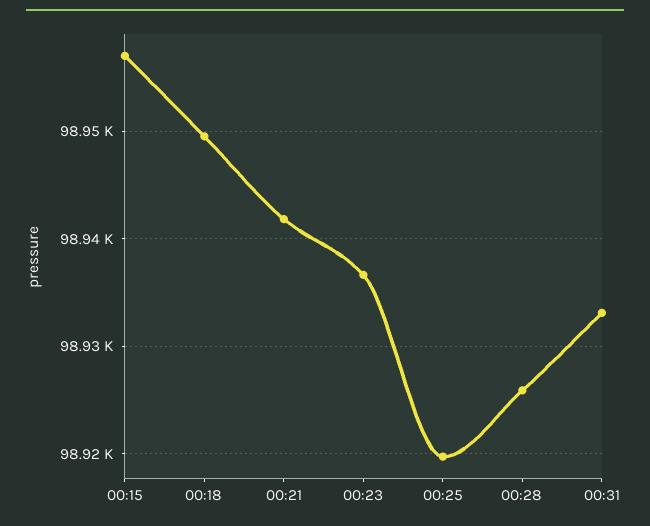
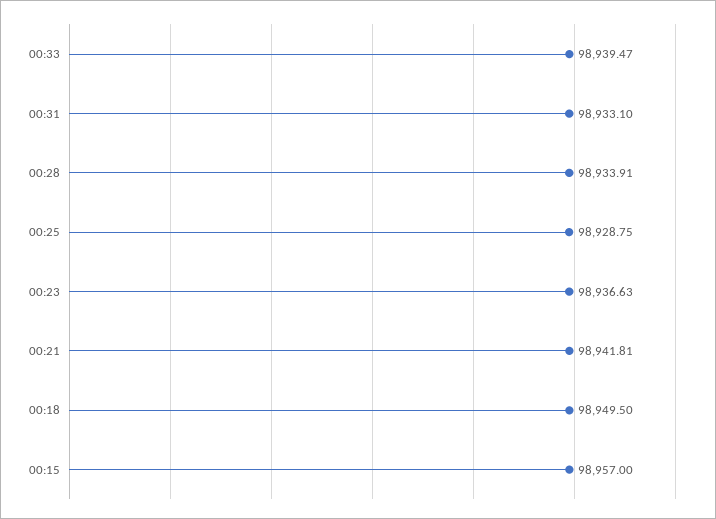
00:25: 98920 -> 98928.75
00:28: 98926 -> 98933.91
00:33: none -> 98939.47

